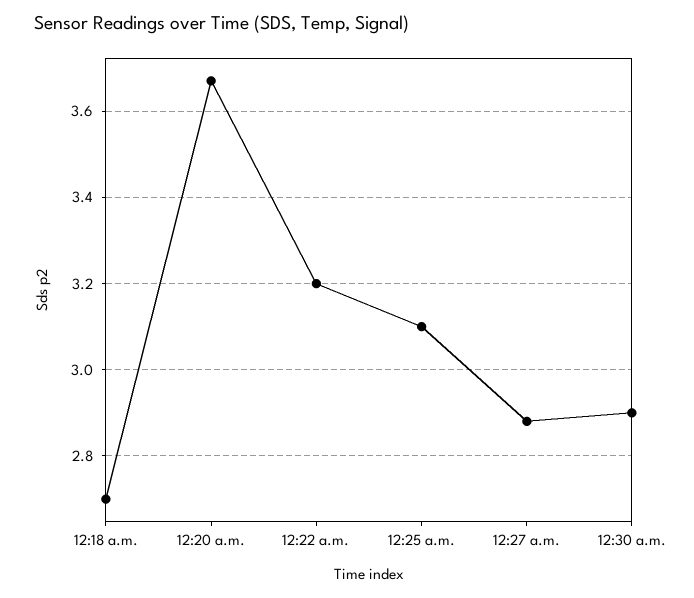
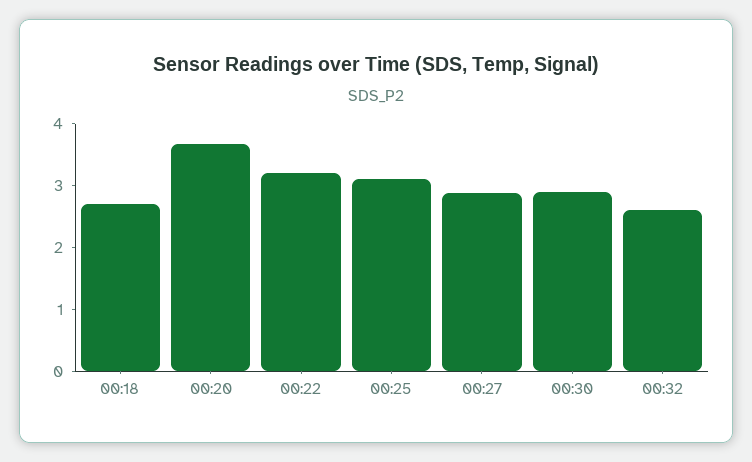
00:32: none -> 2.6

